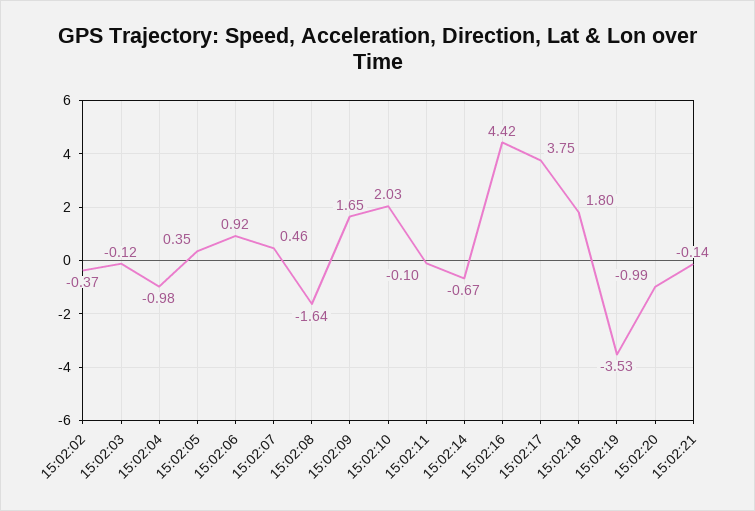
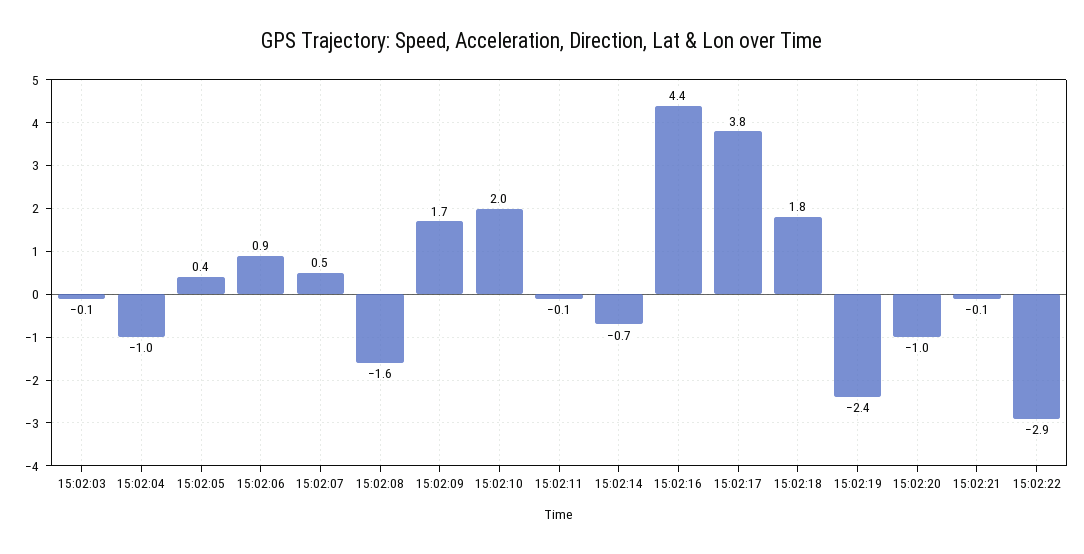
15:02:02: -0.37 -> none
15:02:19: -3.53 -> -2.4
15:02:22: none -> -2.9

